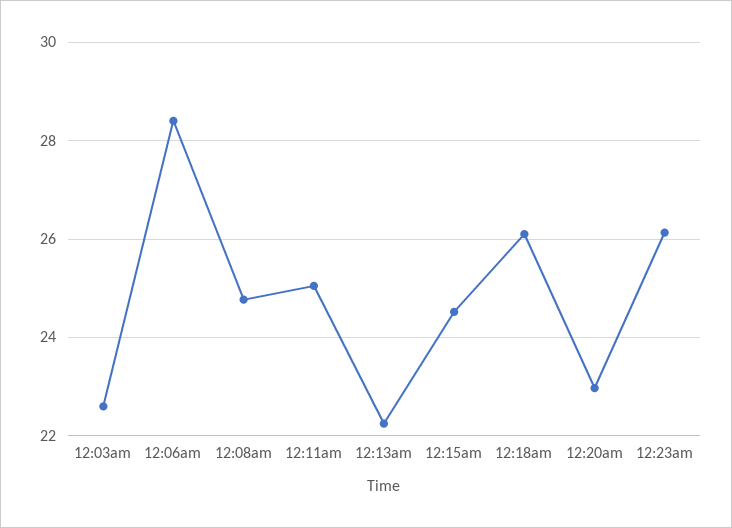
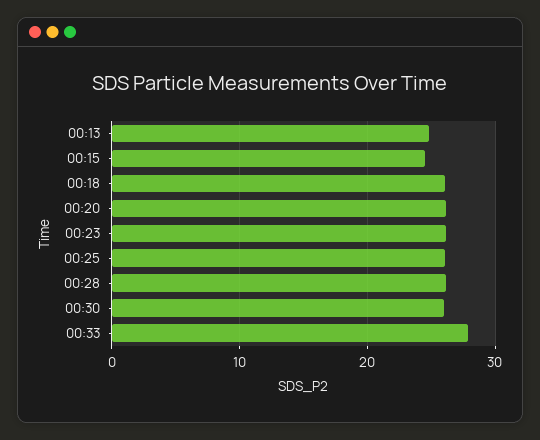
12:03am: 22.6 -> none
12:06am: 28.4 -> none
12:08am: 24.8 -> none
12:11am: 25 -> none
12:13am: 22.2 -> 25
12:20am: 23 -> 26
00:25: none -> 26
00:28: none -> 26
00:30: none -> 26
00:33: none -> 28

